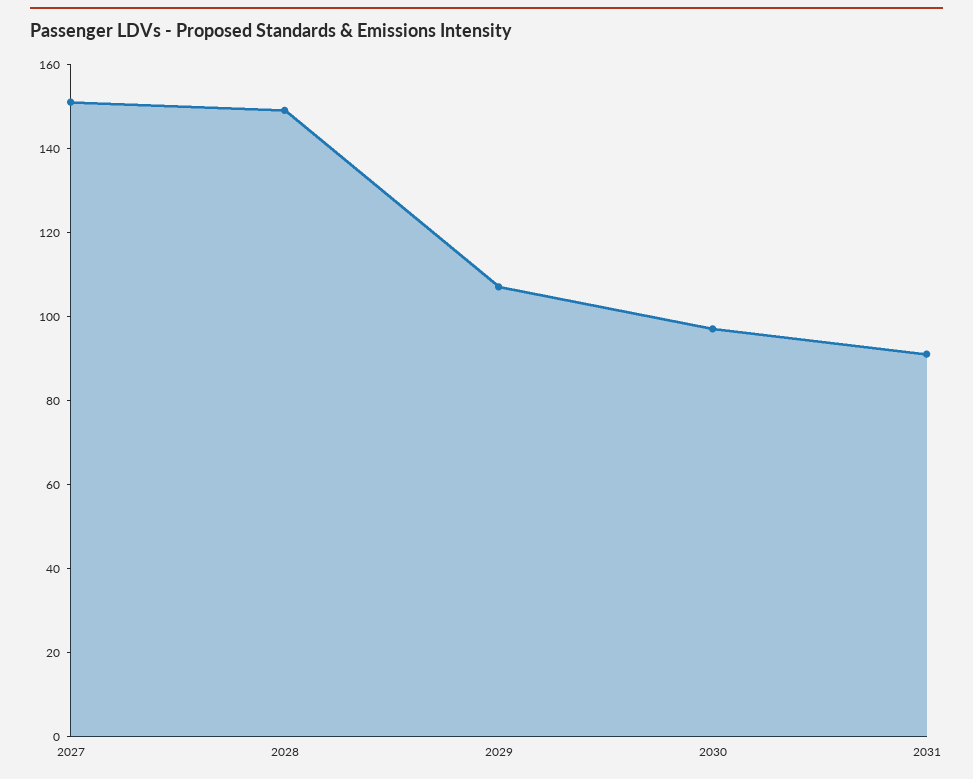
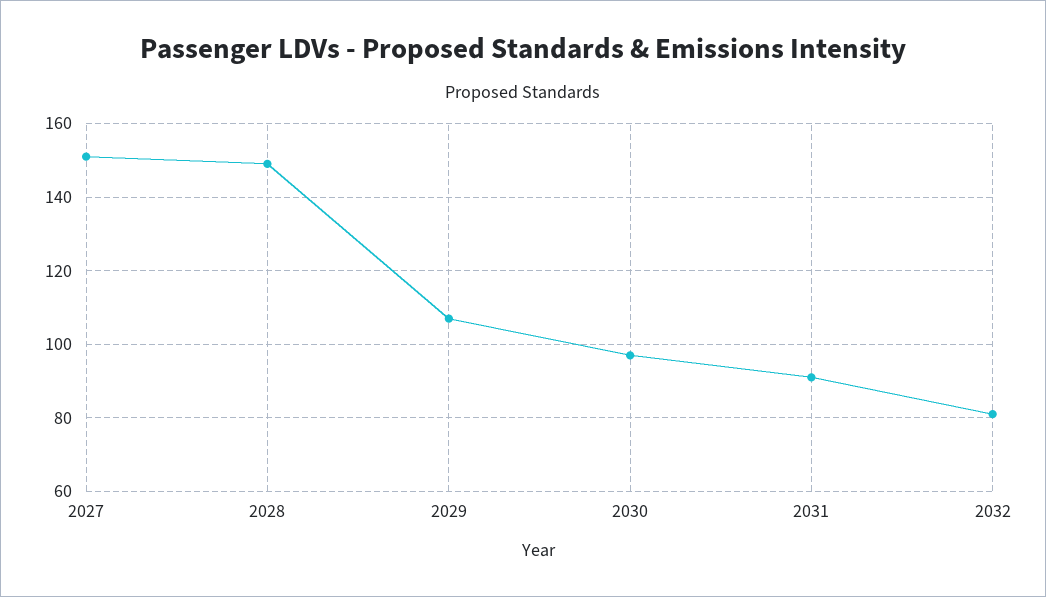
2032: none -> 80

